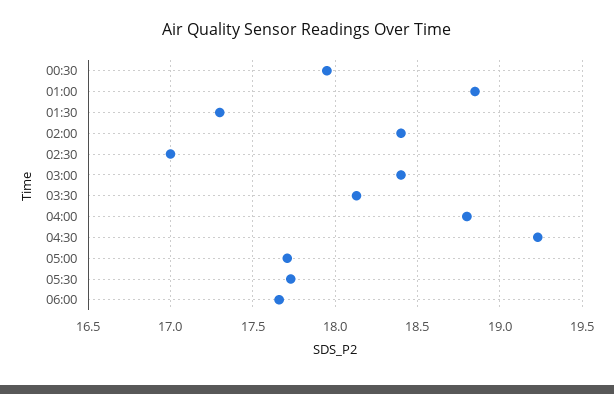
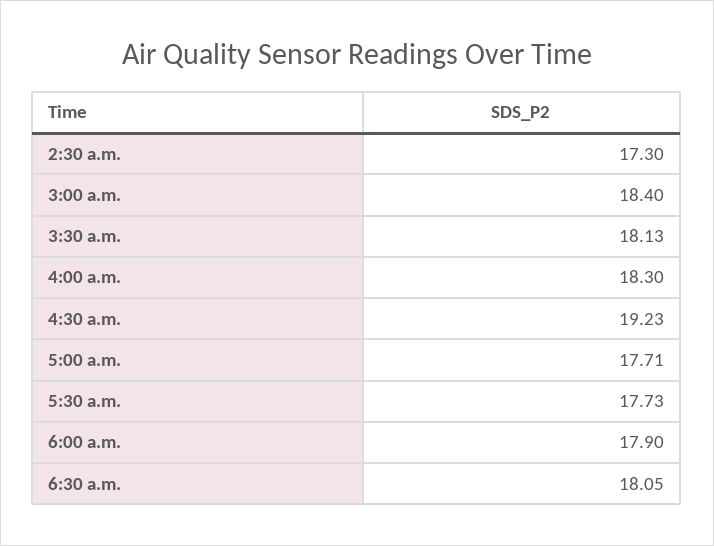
00:30: 17.95 -> none
01:00: 18.85 -> none
01:30: 17.3 -> none
02:00: 18.4 -> none
02:30: 17 -> 17.3
04:00: 18.8 -> 18.3
06:00: 17.65 -> 17.9
6:30 a.m.: none -> 18.05

